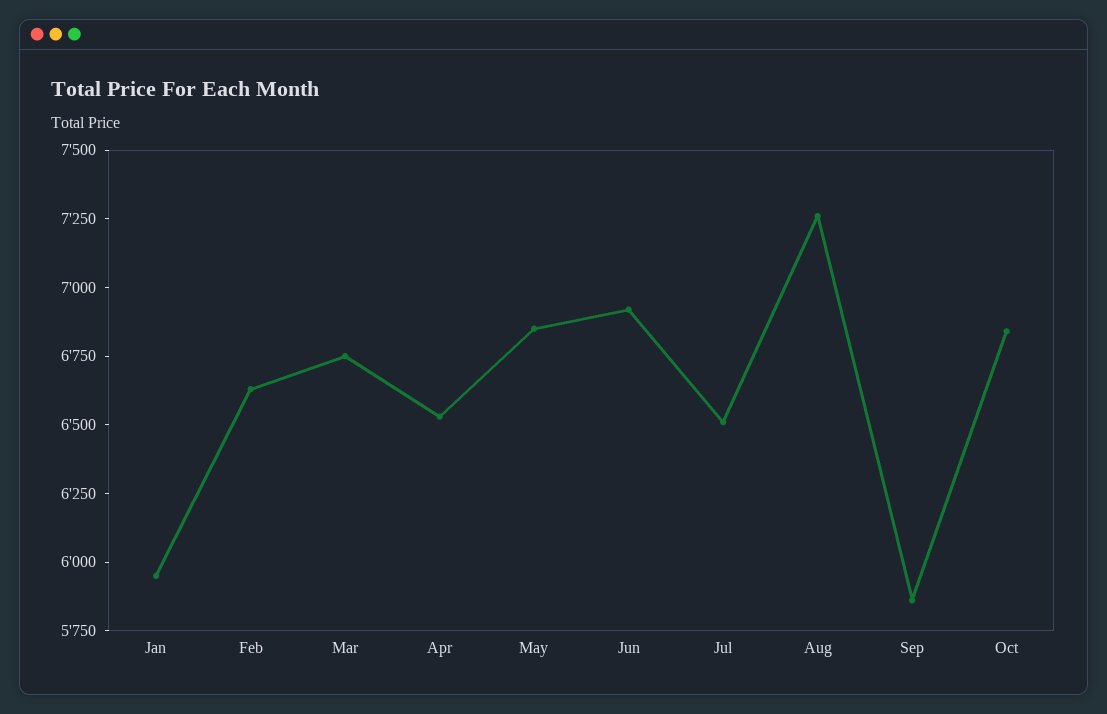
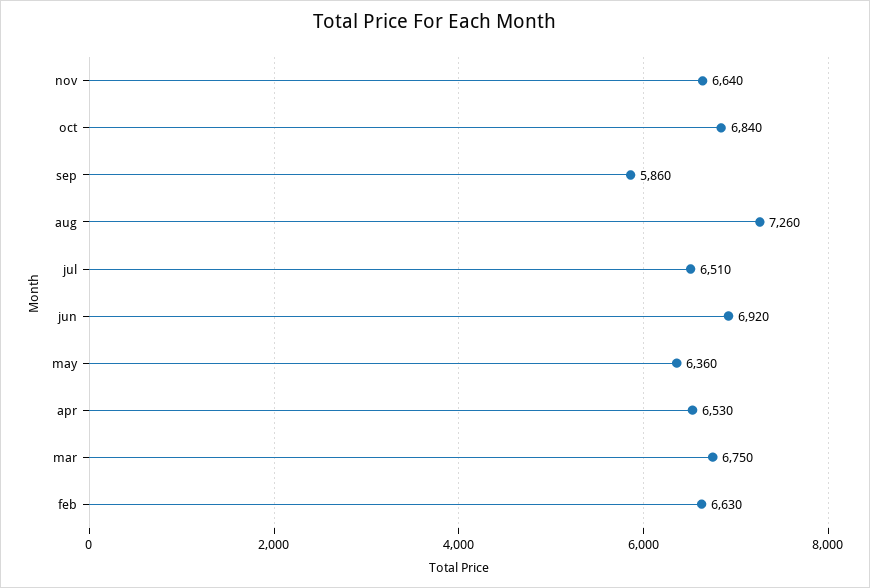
Jan: 5950 -> none
May: 6850 -> 6360
nov: none -> 6640

